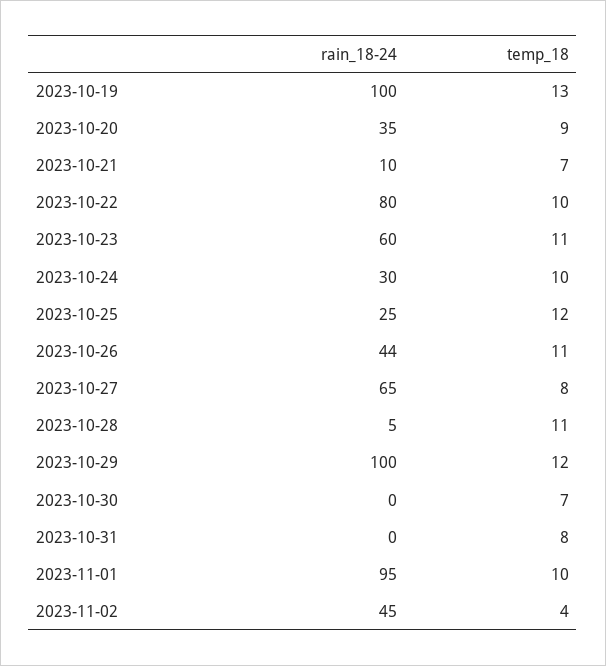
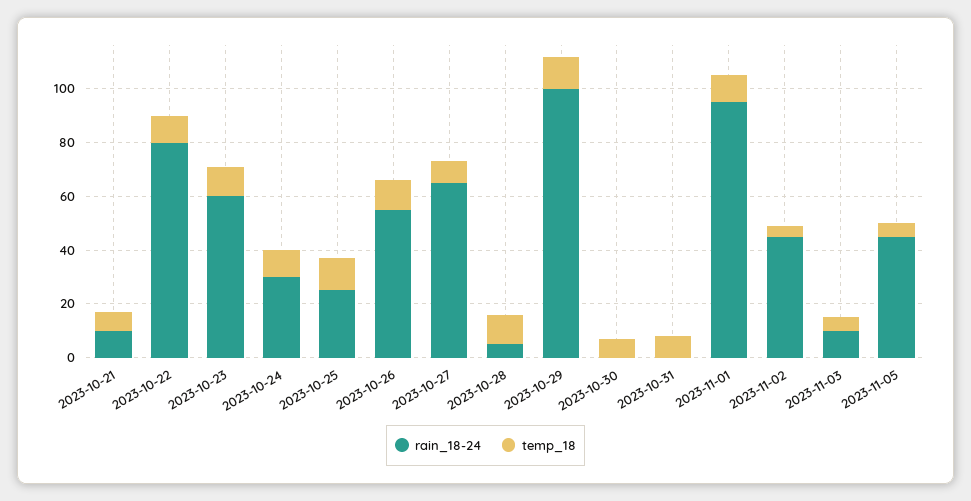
rain_18-24, 2023-10-19: 100 -> none
temp_18, 2023-10-19: 13 -> none
rain_18-24, 2023-10-20: 35 -> none
temp_18, 2023-10-20: 9 -> none
rain_18-24, 2023-10-26: 44 -> 55
rain_18-24, 2023-11-03: none -> 10
temp_18, 2023-11-03: none -> 5
rain_18-24, 2023-11-05: none -> 45
temp_18, 2023-11-05: none -> 5

